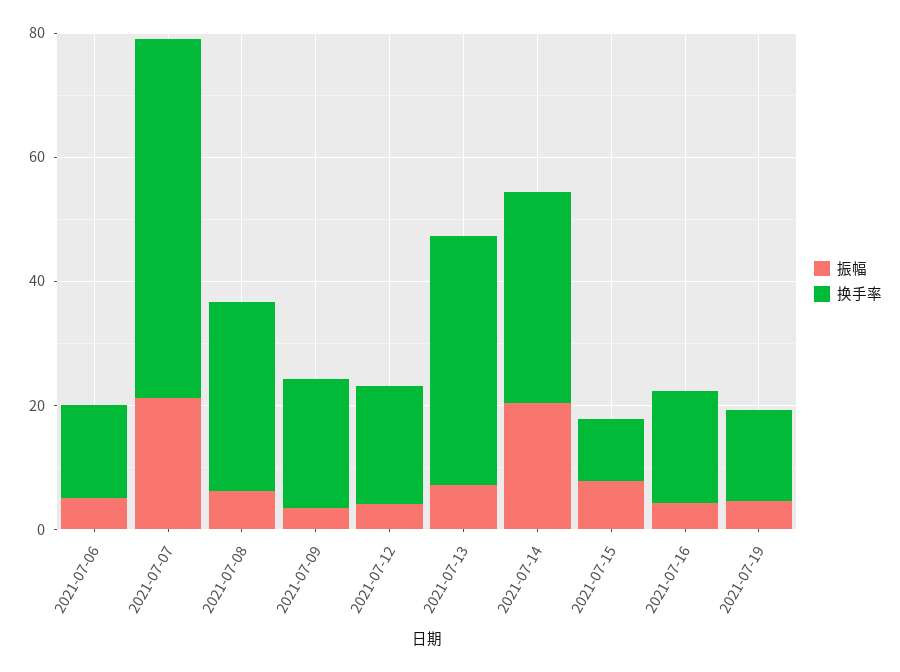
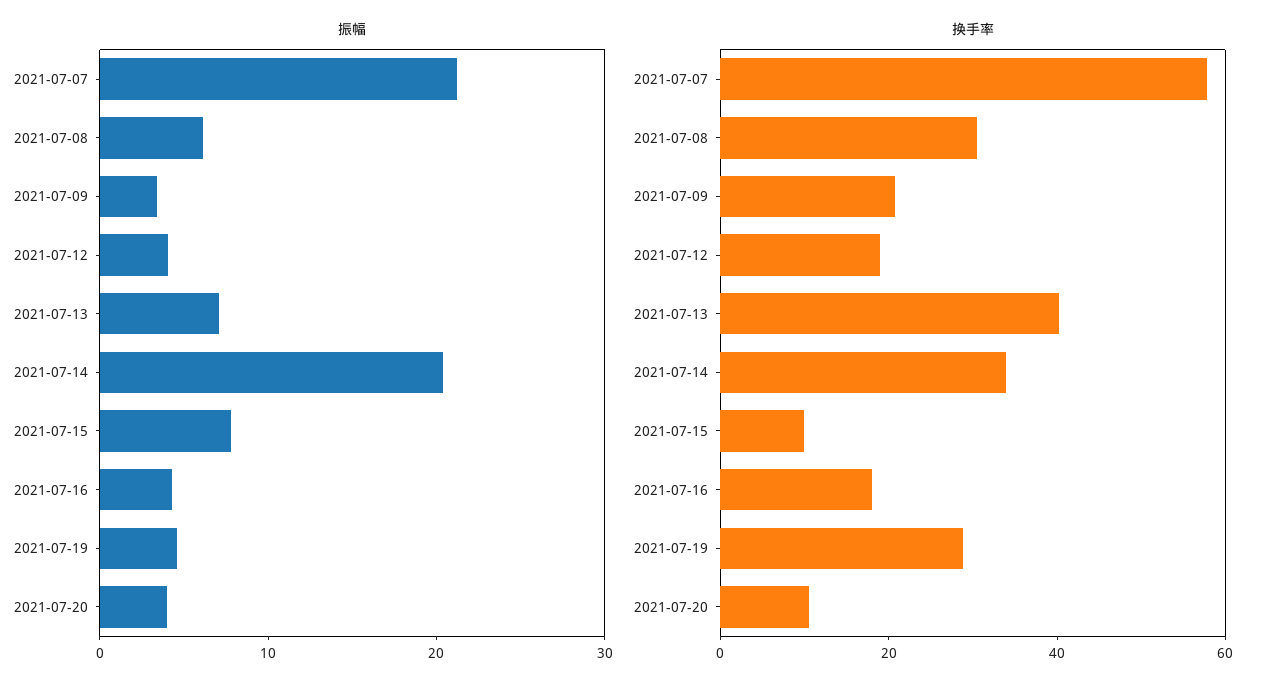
振幅, 2021-07-06: 5 -> none
换手率, 2021-07-06: 15 -> none
换手率, 2021-07-19: 15 -> 30
振幅, 2021-07-20: none -> 4
换手率, 2021-07-20: none -> 10

